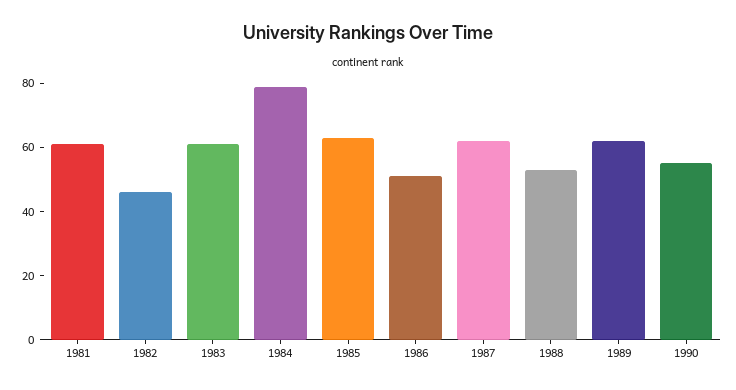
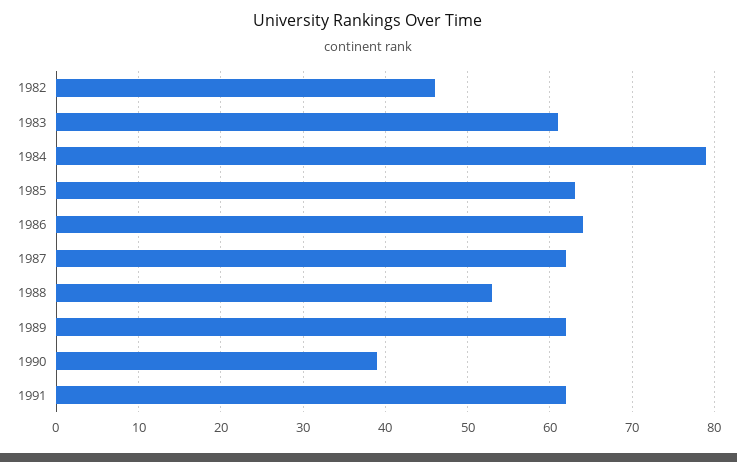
1981: 60 -> none
1986: 50 -> 64
1990: 55 -> 39
1991: none -> 62

